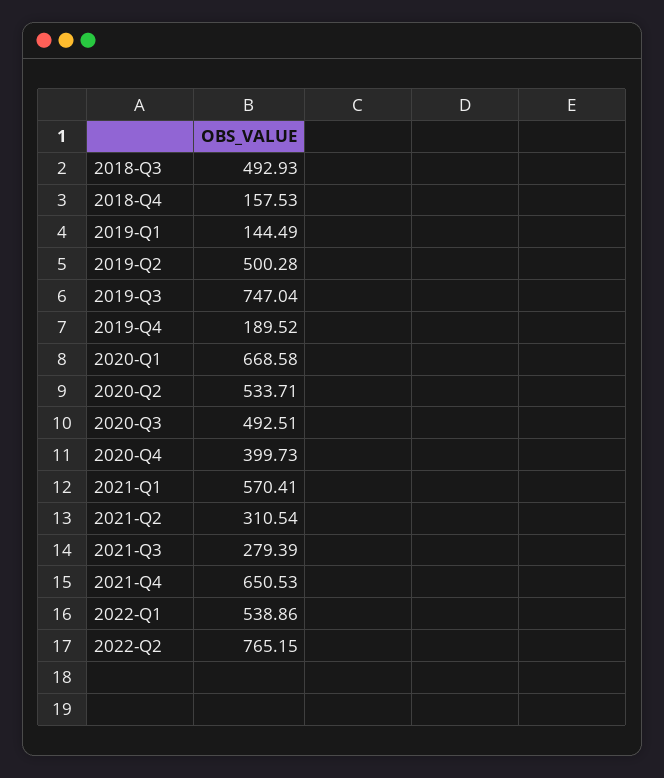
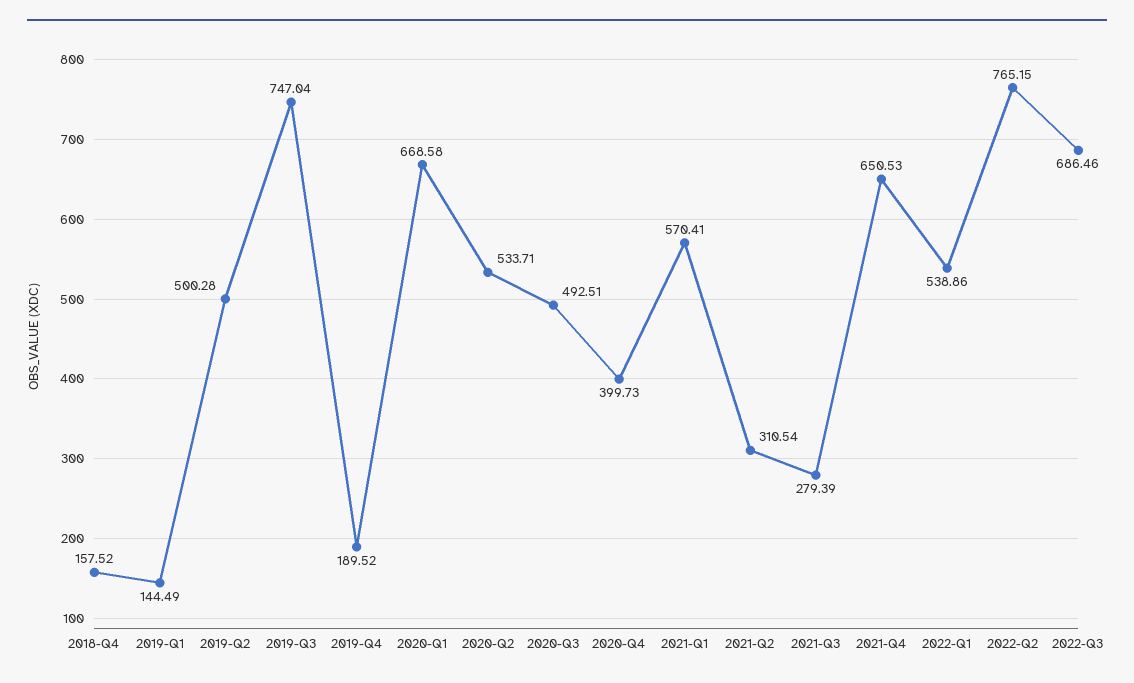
2018-Q3: 492.93 -> none
2018-Q4: 157.53 -> 157.52
2022-Q3: none -> 686.46

